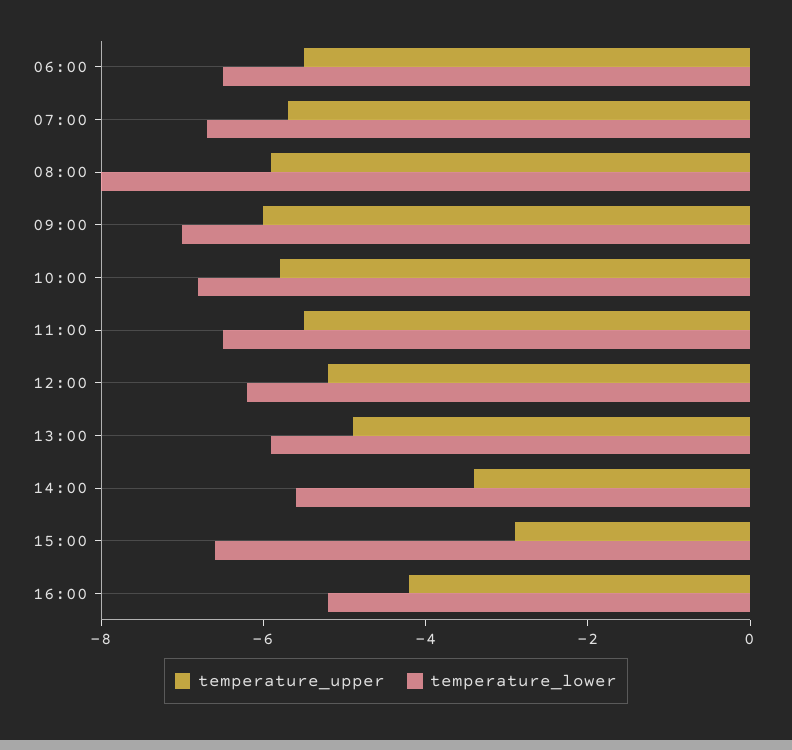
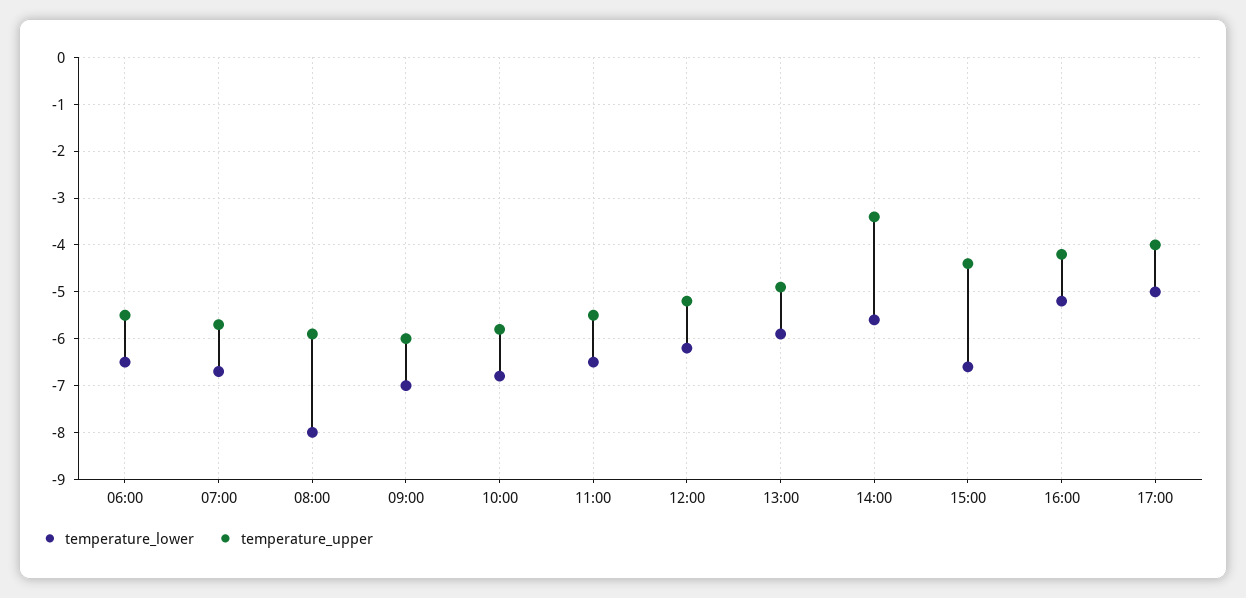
temperature_upper, 15:00: -3 -> -4.5
temperature_lower, 17:00: none -> -5
temperature_upper, 17:00: none -> -4

